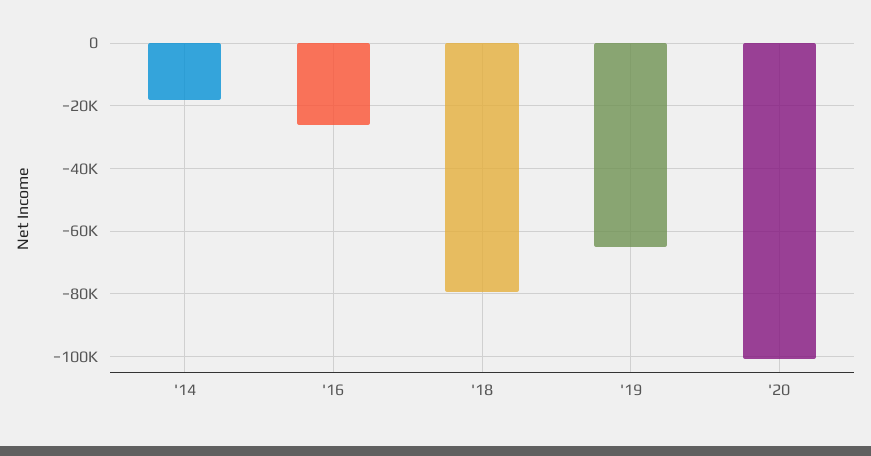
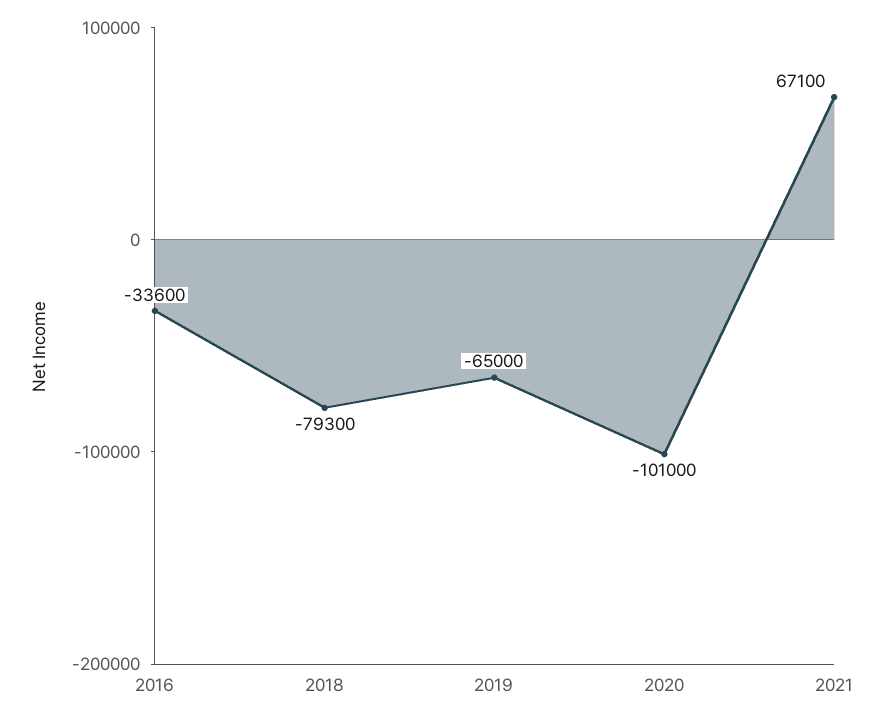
'14: -18000 -> none
'16: -26000 -> -33600
2021: none -> 67100

